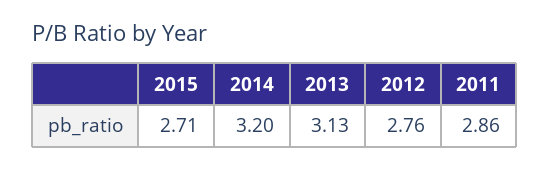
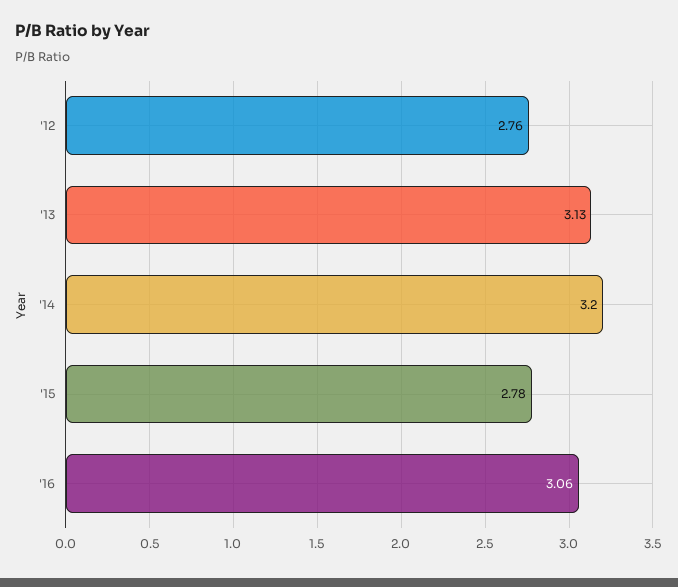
2015: 2.71 -> 2.78
2011: 2.86 -> none
'16: none -> 3.06

